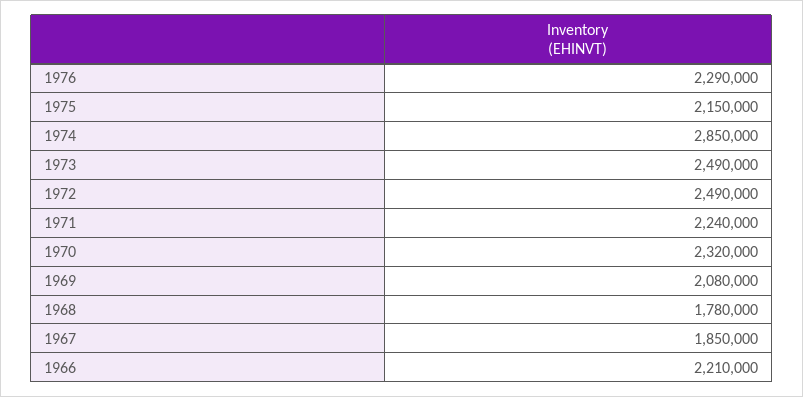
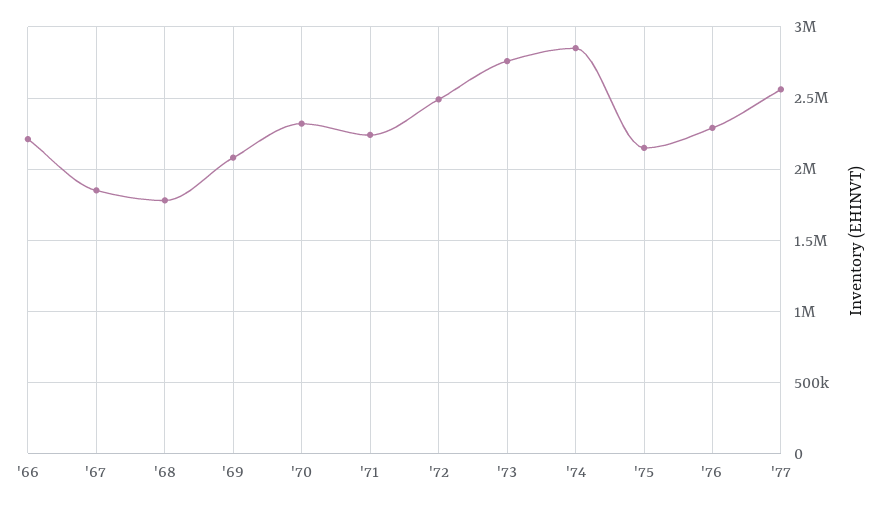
1973: 2490000 -> 2750000
'77: none -> 2550000

